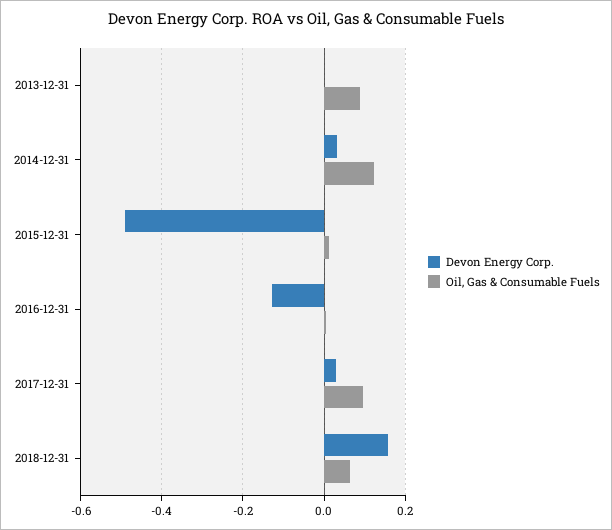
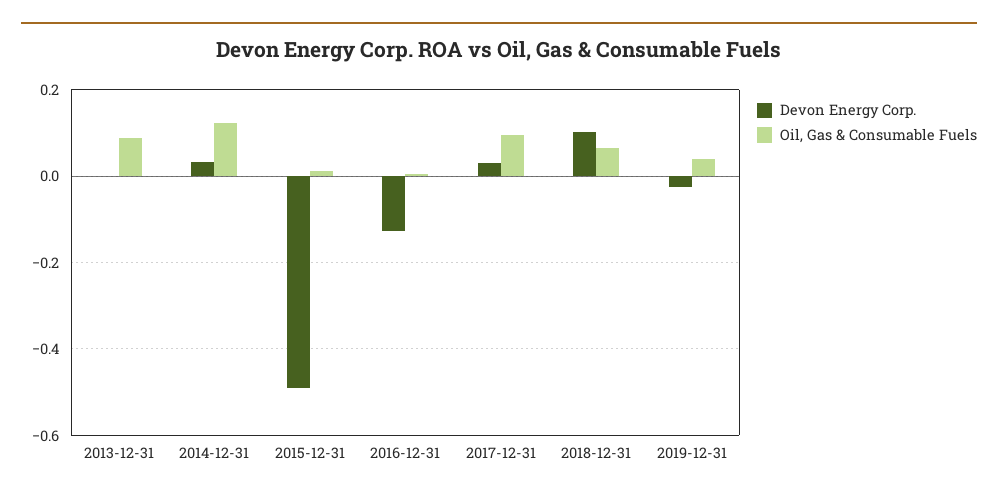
Devon Energy Corp., 2018-12-31: 0.16 -> 0.1
Devon Energy Corp., 2019-12-31: none -> -0.02
Oil, Gas & Consumable Fuels, 2019-12-31: none -> 0.04

